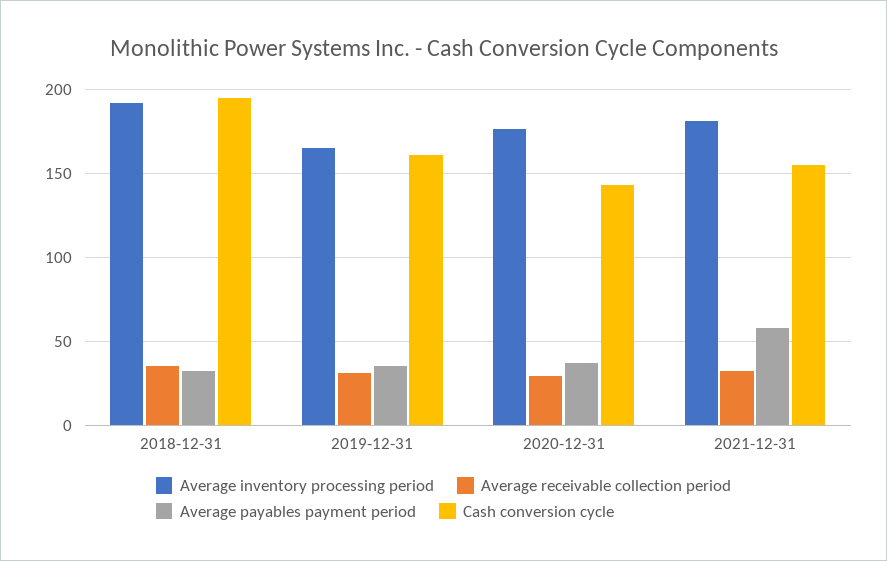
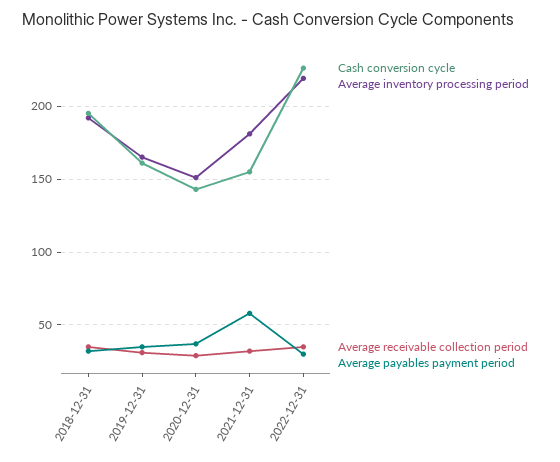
Average inventory processing period, 2020-12-31: 175 -> 150
Cash conversion cycle, 2022-12-31: none -> 225
Average inventory processing period, 2022-12-31: none -> 220
Average receivable collection period, 2022-12-31: none -> 35
Average payables payment period, 2022-12-31: none -> 30

